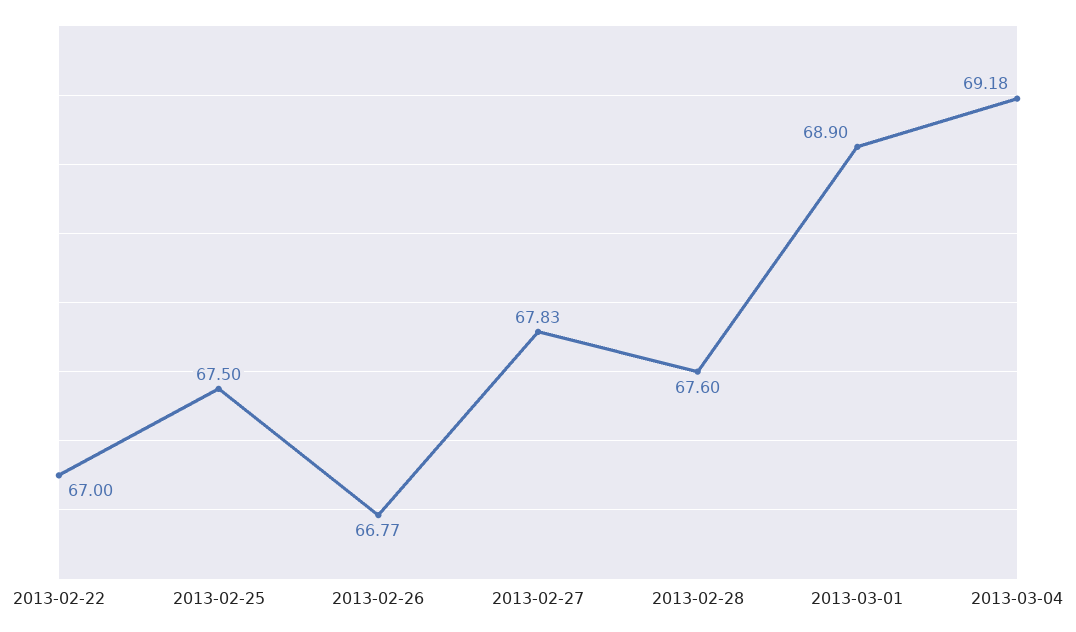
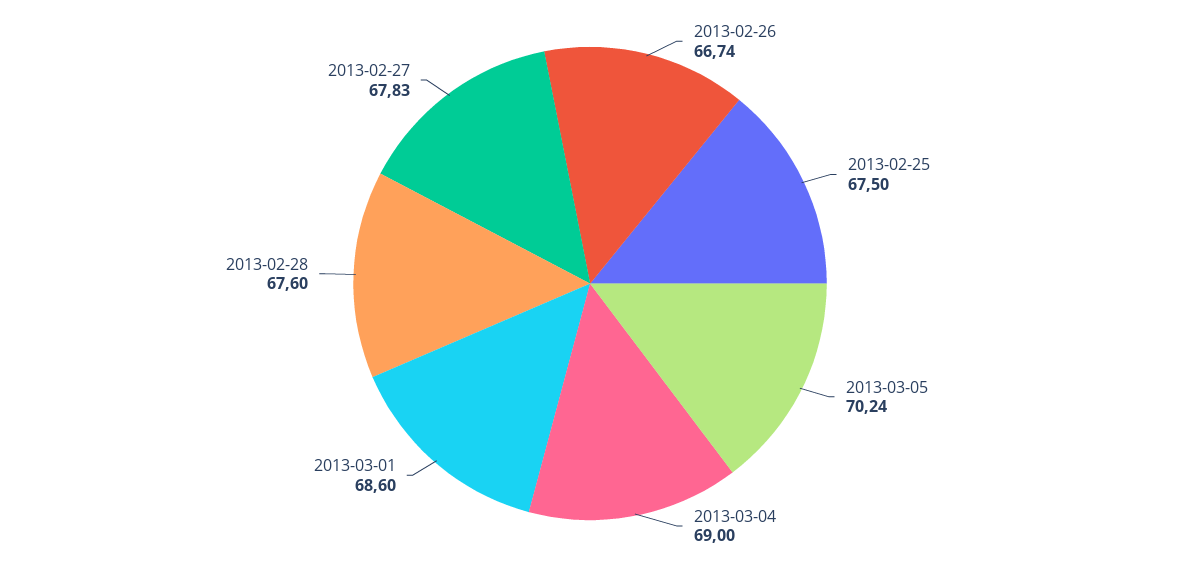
2013-02-22: 67 -> none
2013-02-26: 66.77 -> 66.74
2013-03-01: 68.9 -> 68.6
2013-03-04: 69.18 -> 69
2013-03-05: none -> 70.24

